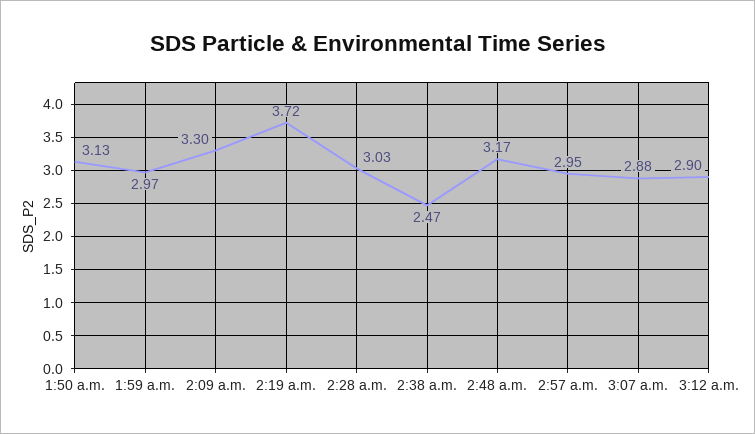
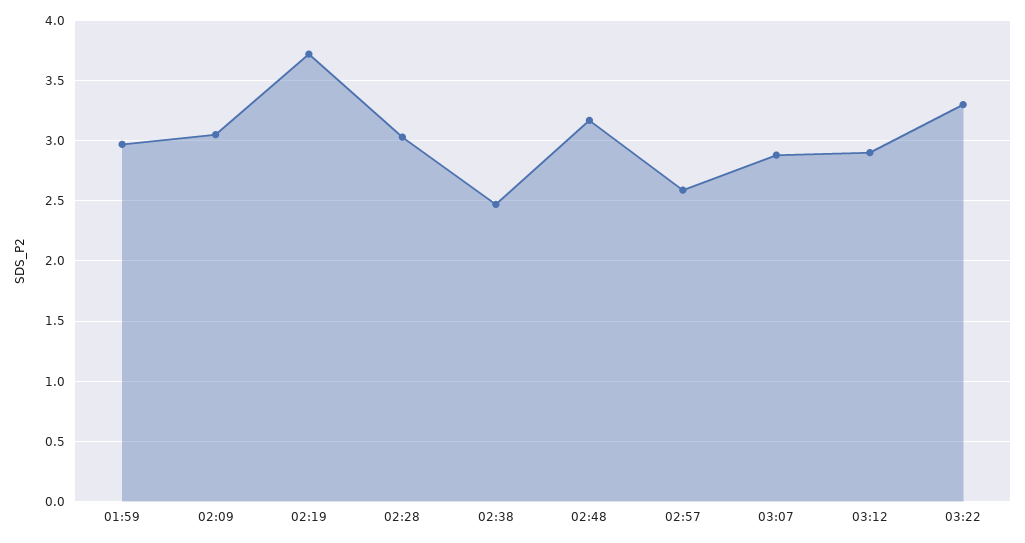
1:50 a.m.: 3.13 -> none
2:09 a.m.: 3.3 -> 3.05
2:57 a.m.: 2.95 -> 2.6
03:22: none -> 3.3

